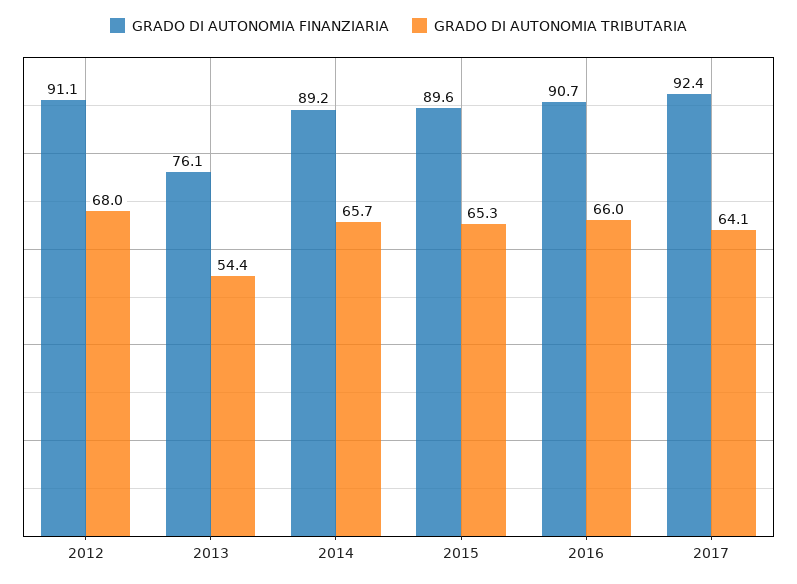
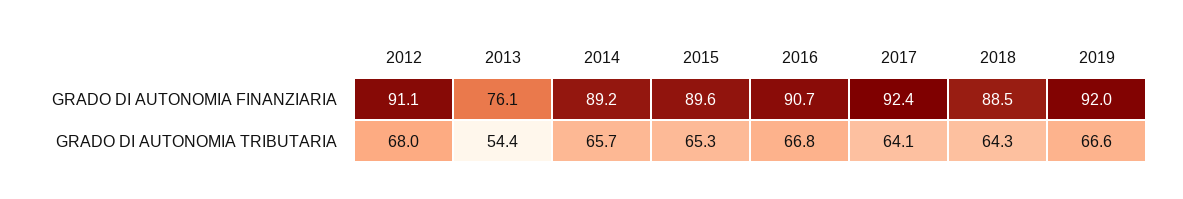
GRADO DI AUTONOMIA TRIBUTARIA, 2016: 66 -> 66.8
GRADO DI AUTONOMIA FINANZIARIA, 2018: none -> 88.5
GRADO DI AUTONOMIA FINANZIARIA, 2019: none -> 92
GRADO DI AUTONOMIA TRIBUTARIA, 2018: none -> 64.3
GRADO DI AUTONOMIA TRIBUTARIA, 2019: none -> 66.6

